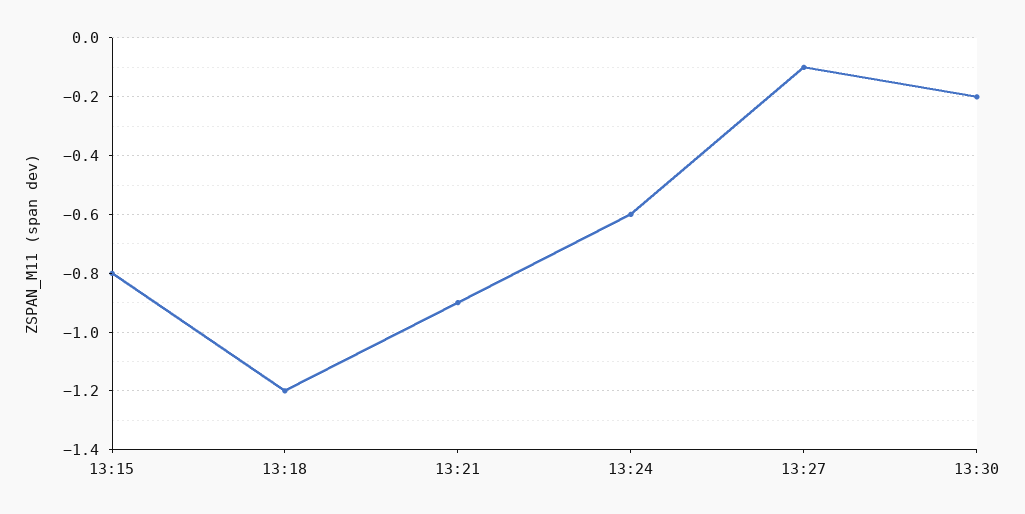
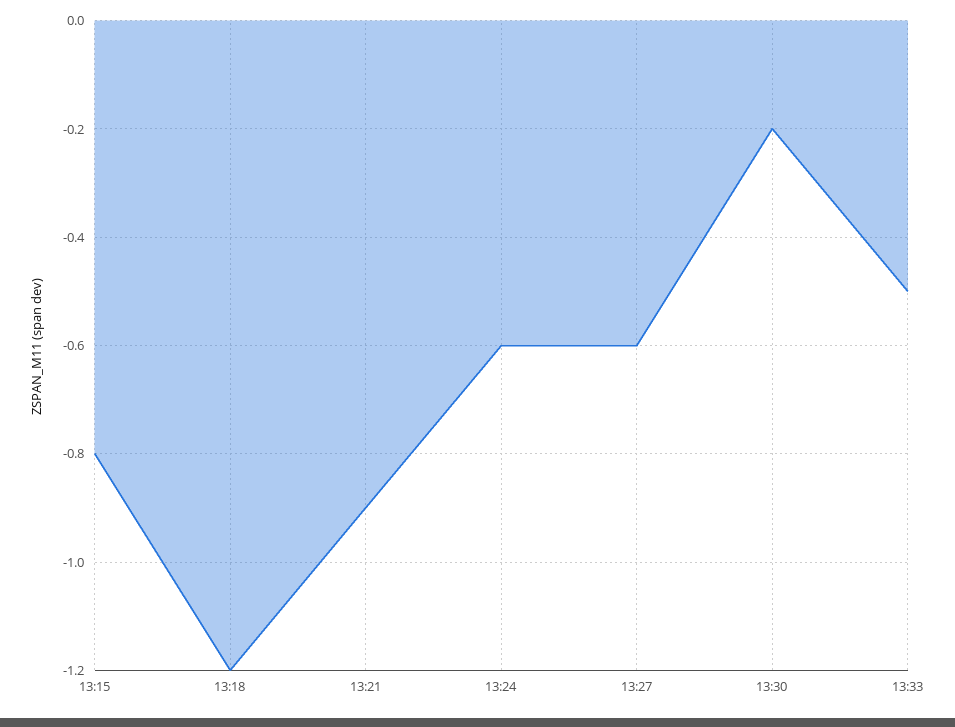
13:27: -0.1 -> -0.6
13:33: none -> -0.5

